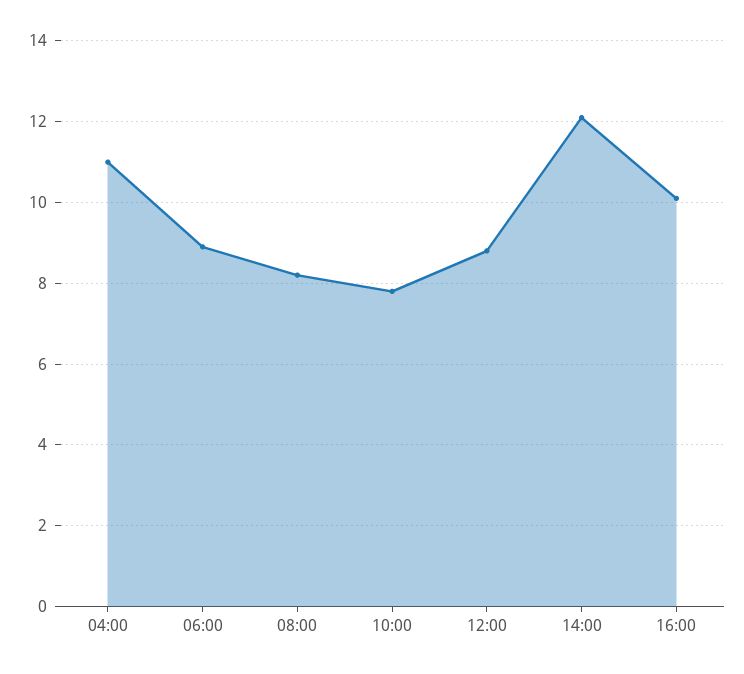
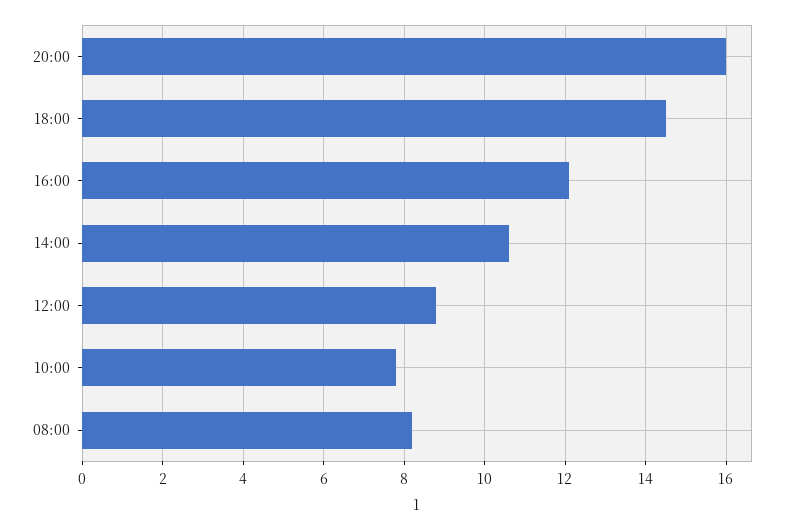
04:00: 11 -> none
06:00: 9 -> none
14:00: 12 -> 10.5
16:00: 10 -> 12
20:00: none -> 16
18:00: none -> 14.5

